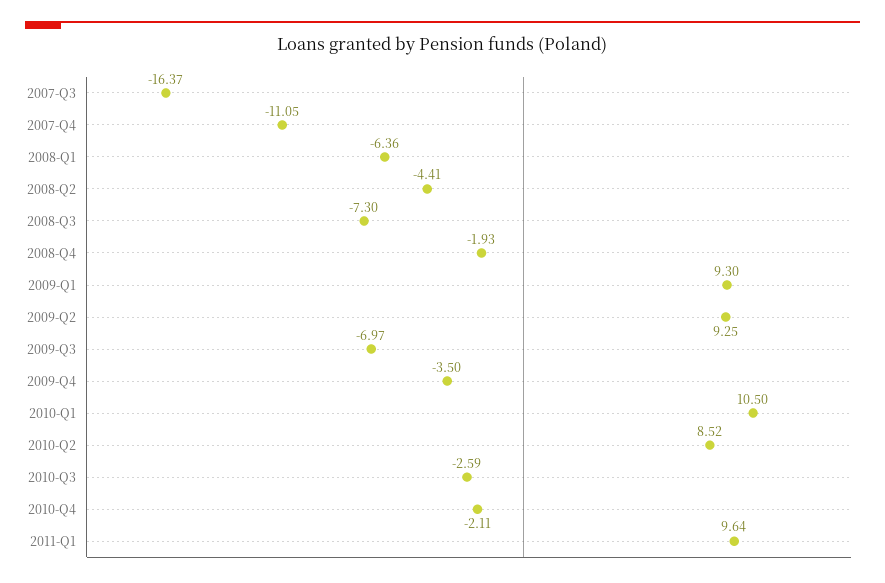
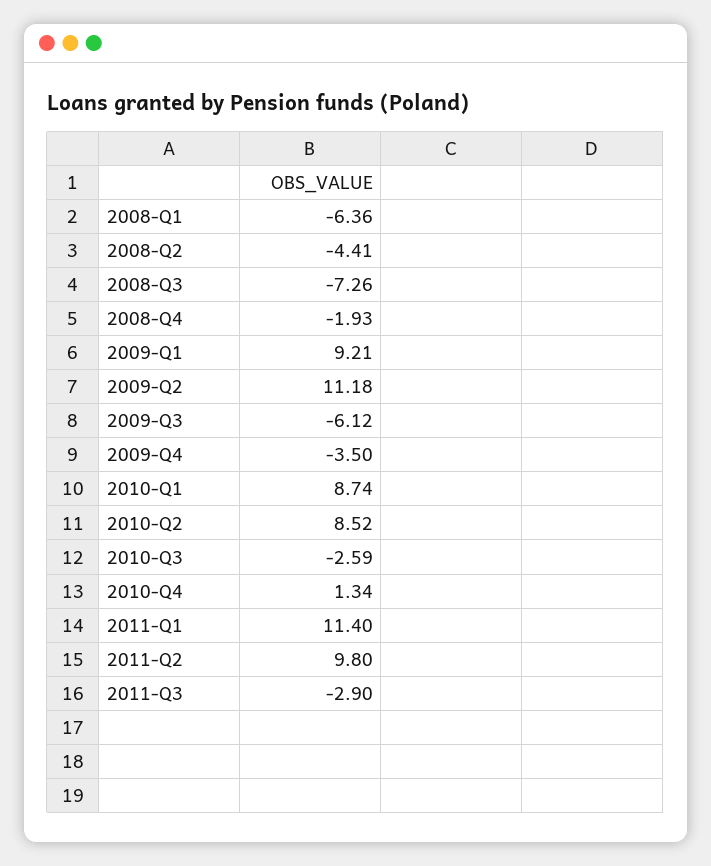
2007-Q3: -16.37 -> none
2007-Q4: -11.05 -> none
2008-Q3: -7.3 -> -7.26
2009-Q1: 9.3 -> 9.21
2009-Q2: 9.25 -> 11.18
2009-Q3: -6.97 -> -6.12
2010-Q1: 10.5 -> 8.74
2010-Q4: -2.11 -> 1.34
2011-Q1: 9.64 -> 11.4
2011-Q2: none -> 9.8
2011-Q3: none -> -2.9

